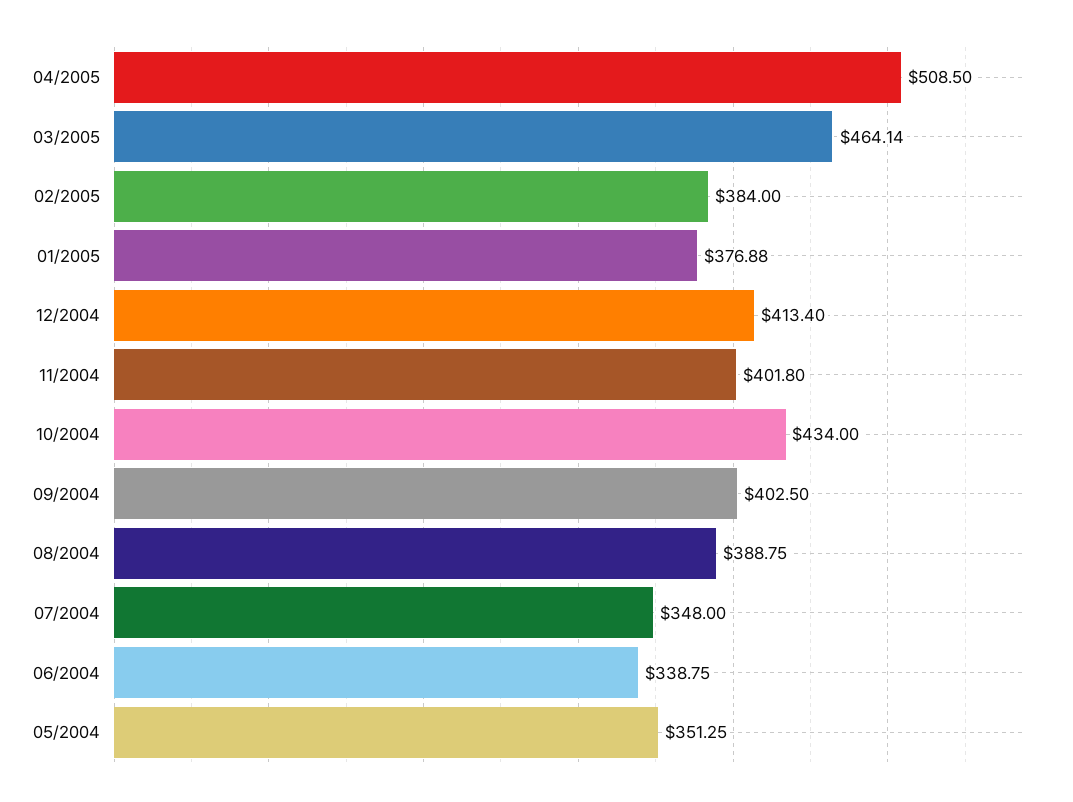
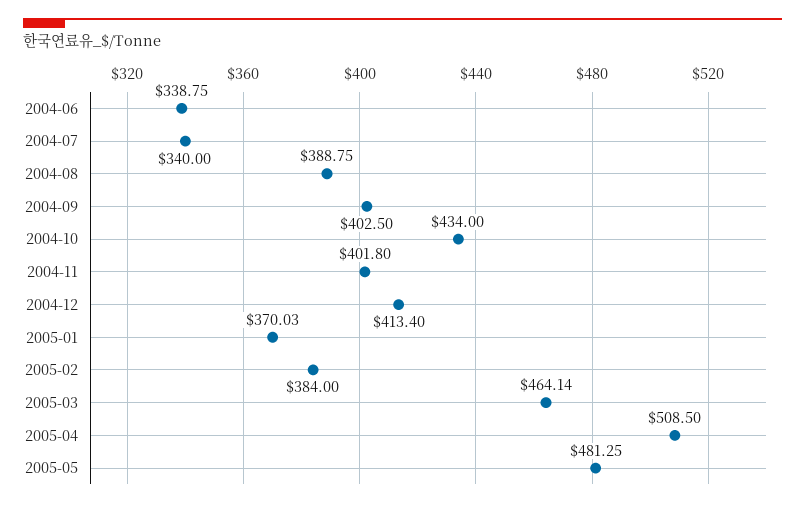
01/2005: 376.88 -> 370.03
07/2004: 348 -> 340
05/2004: 351.25 -> none
2005-05: none -> 481.25

